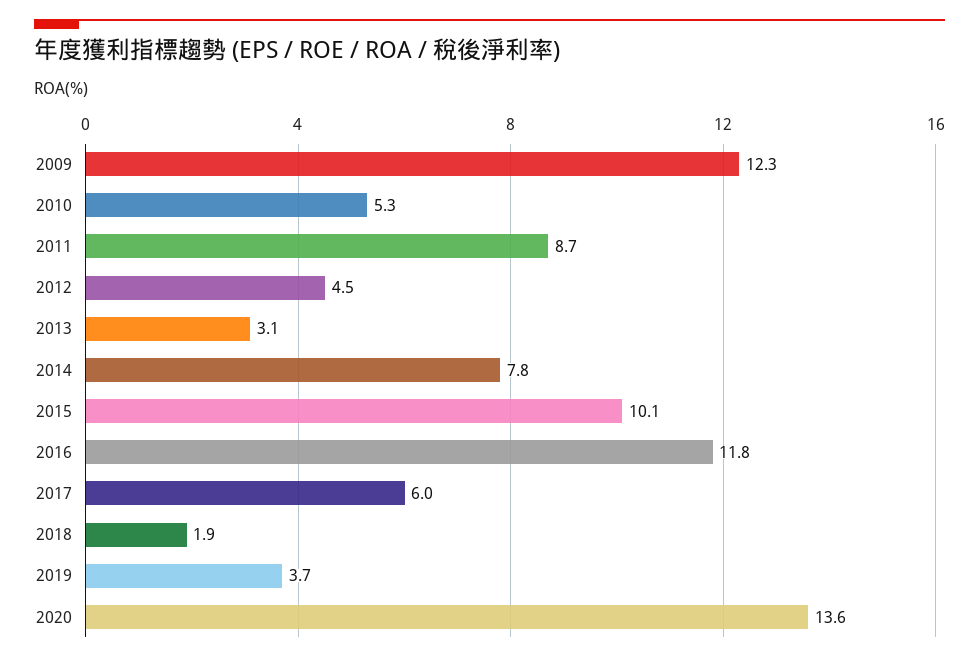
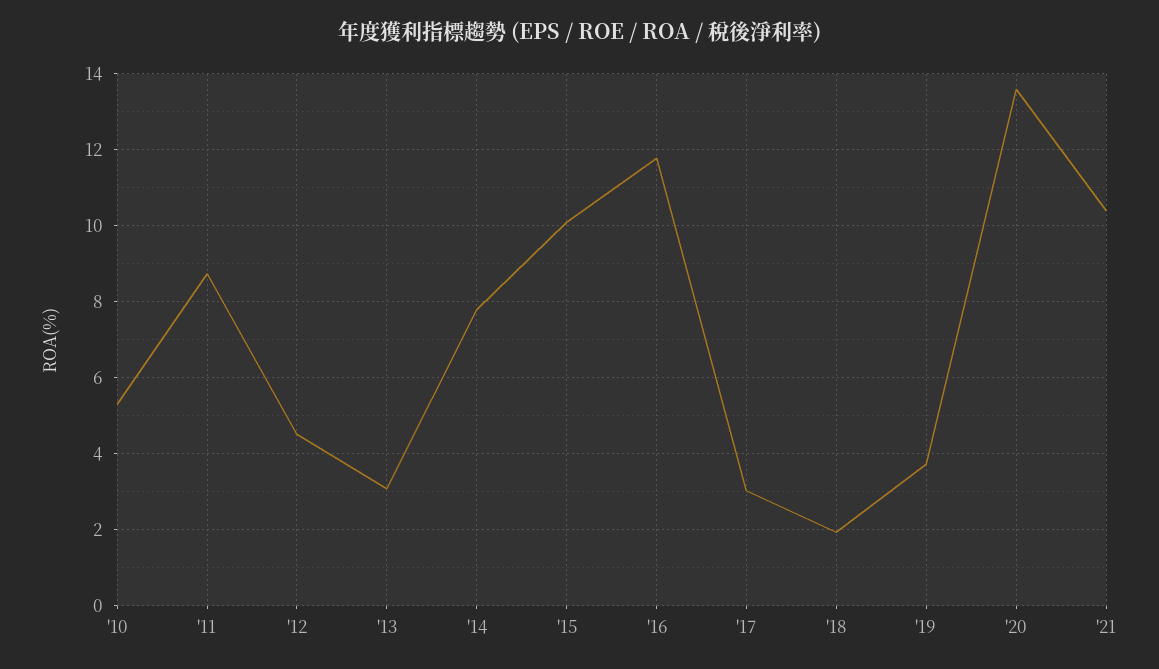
2009: 12.3 -> none
2017: 6 -> 3
'21: none -> 10.4

